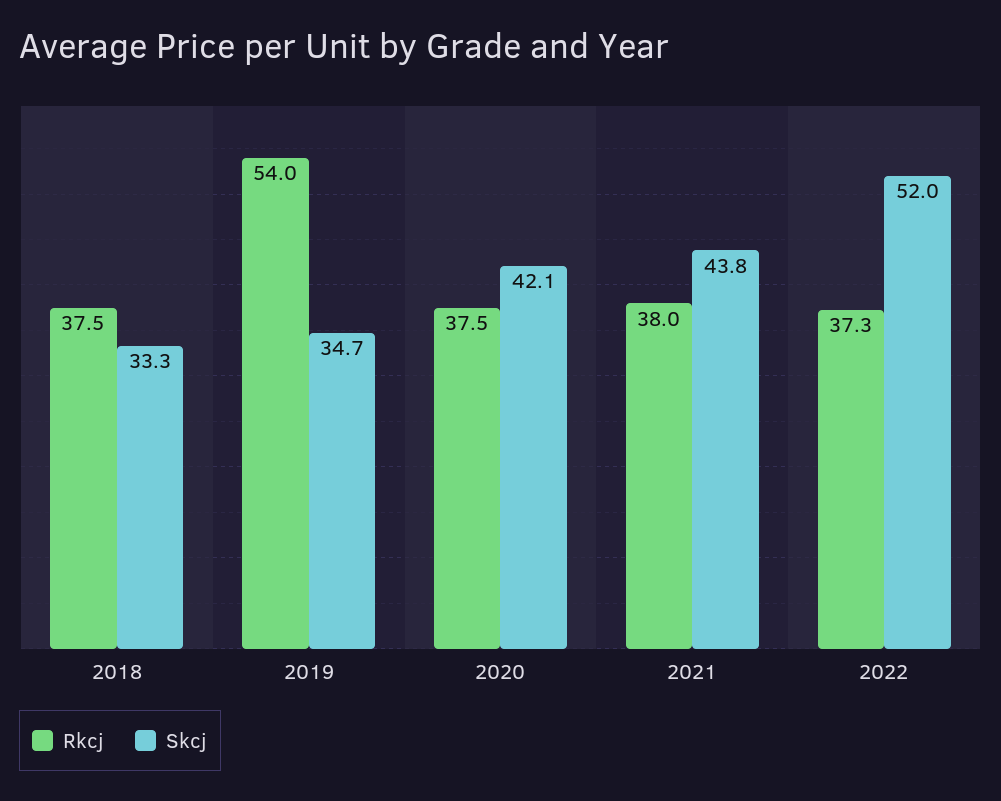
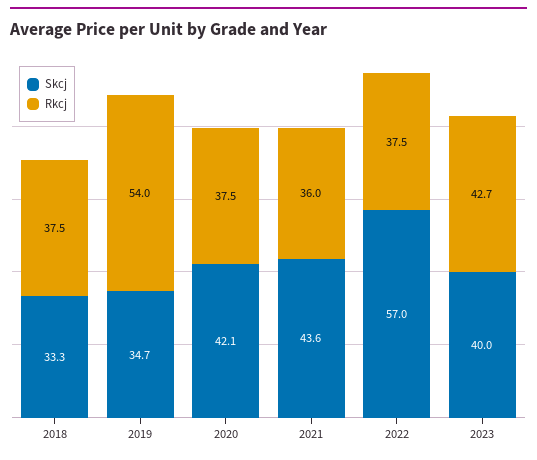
Rkcj, 2021: 38 -> 36
Skcj, 2021: 43.8 -> 43.6
Rkcj, 2022: 37.3 -> 37.5
Skcj, 2022: 52 -> 57
Skcj, 2023: none -> 40
Rkcj, 2023: none -> 42.7

